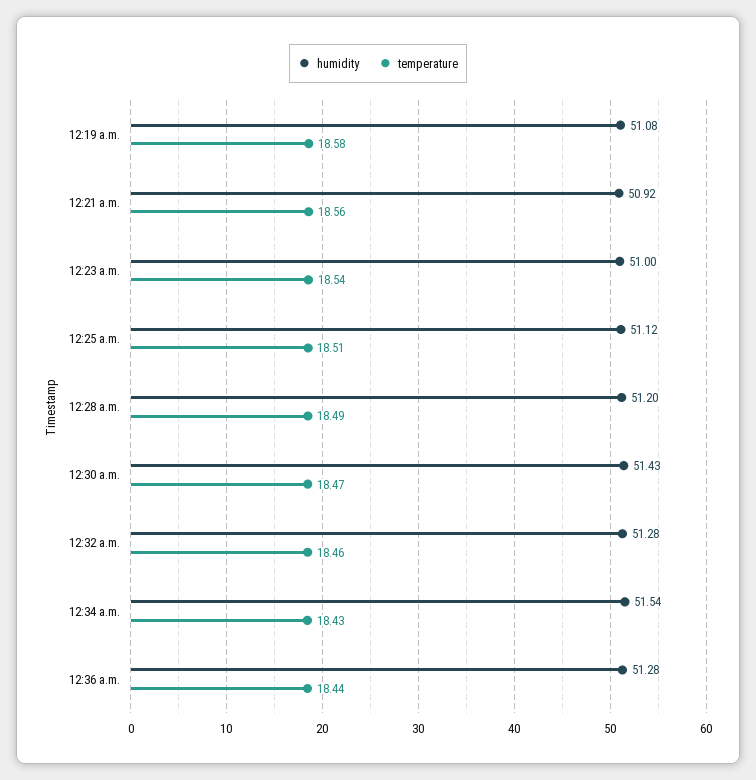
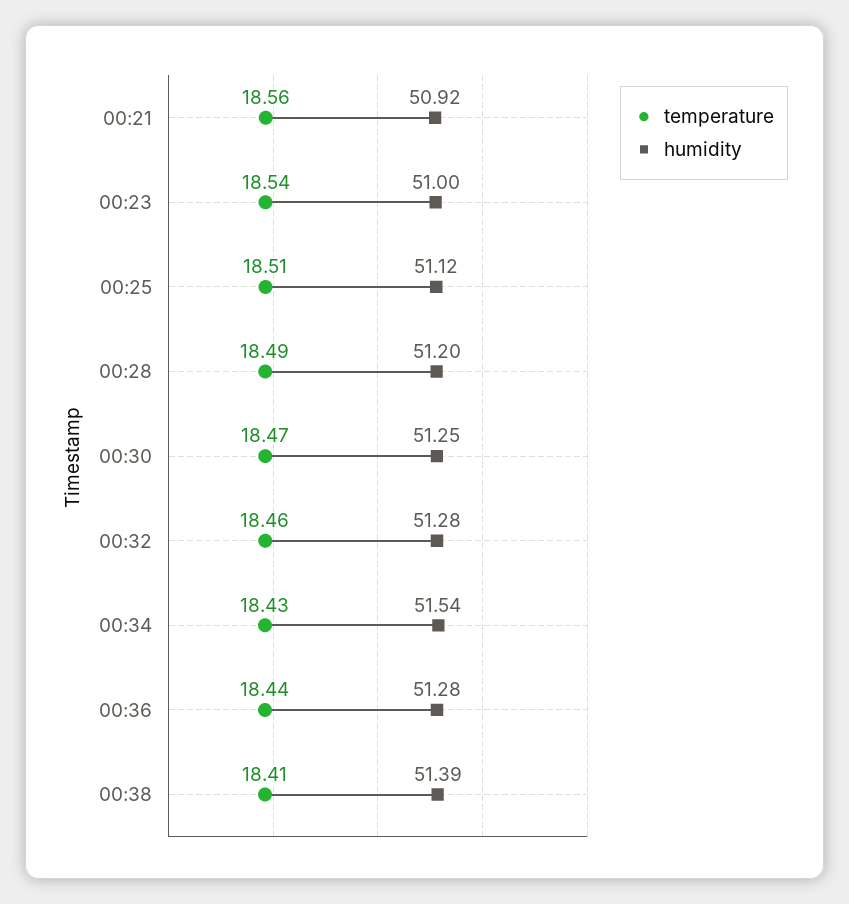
humidity, 12:19 a.m.: 51.08 -> none
temperature, 12:19 a.m.: 18.58 -> none
humidity, 12:30 a.m.: 51.43 -> 51.25
temperature, 00:38: none -> 18.41
humidity, 00:38: none -> 51.39

